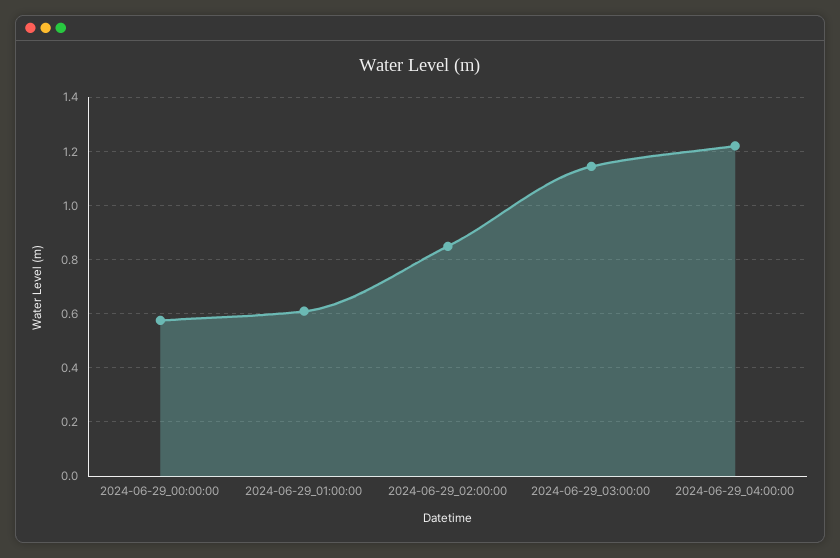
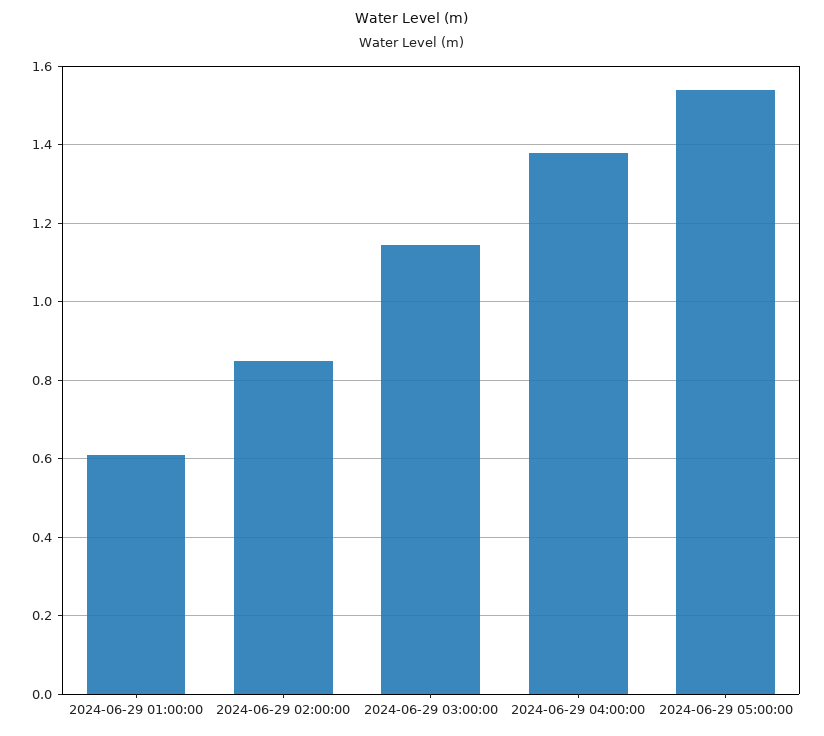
2024-06-29_00:00:00: 0.575 -> none
2024-06-29_04:00:00: 1.225 -> 1.38
2024-06-29 05:00:00: none -> 1.54

